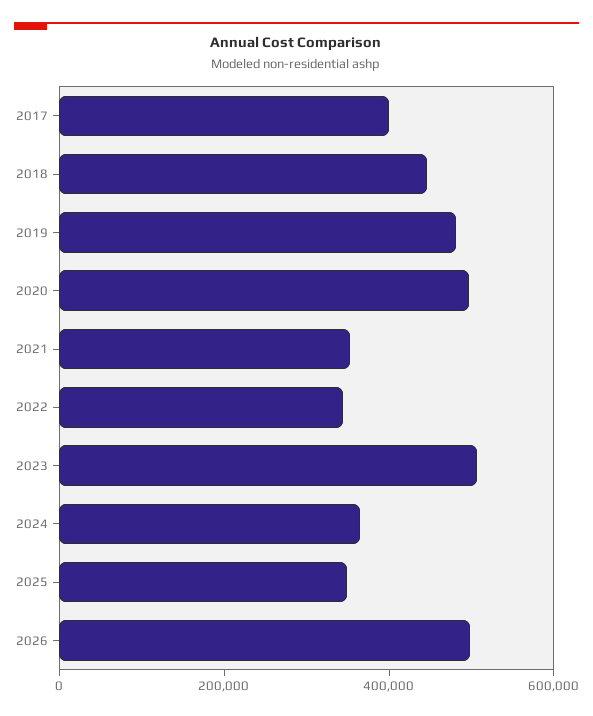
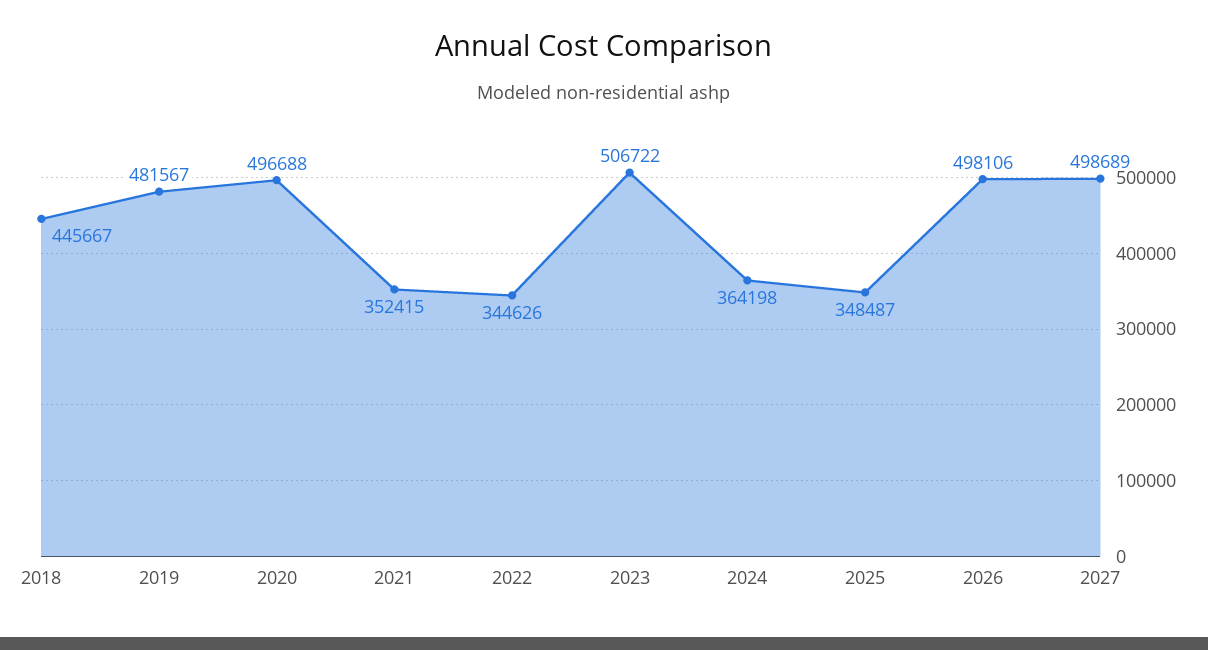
2017: 400000 -> none
2027: none -> 498689

